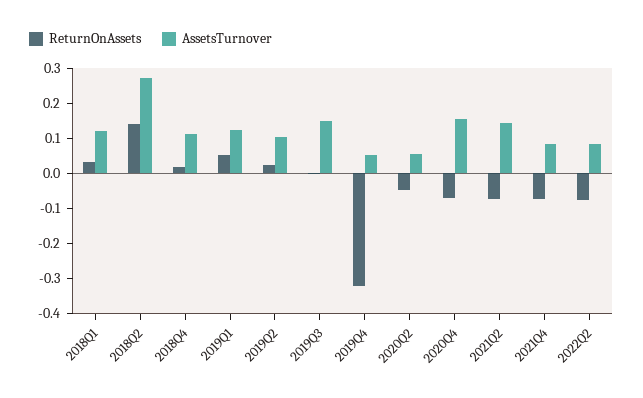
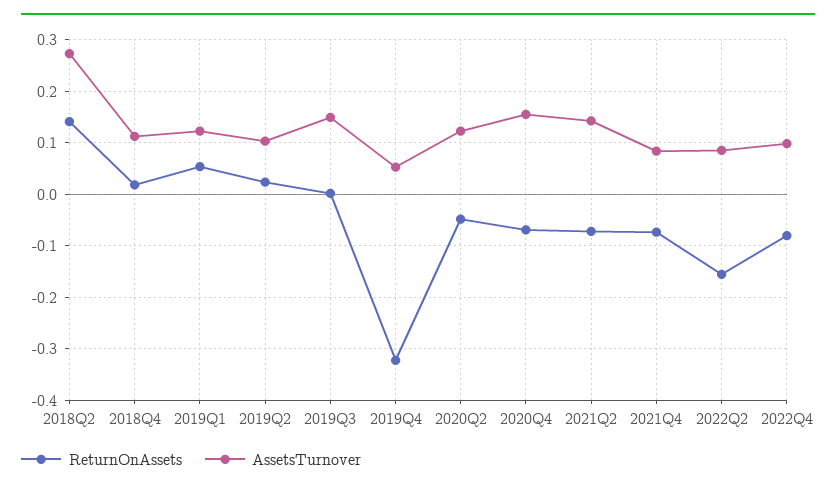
ReturnOnAssets, 2018Q1: 0.025 -> none
AssetsTurnover, 2018Q1: 0.125 -> none
AssetsTurnover, 2020Q2: 0.05 -> 0.12
ReturnOnAssets, 2022Q2: -0.075 -> -0.16
ReturnOnAssets, 2022Q4: none -> -0.08
AssetsTurnover, 2022Q4: none -> 0.1

